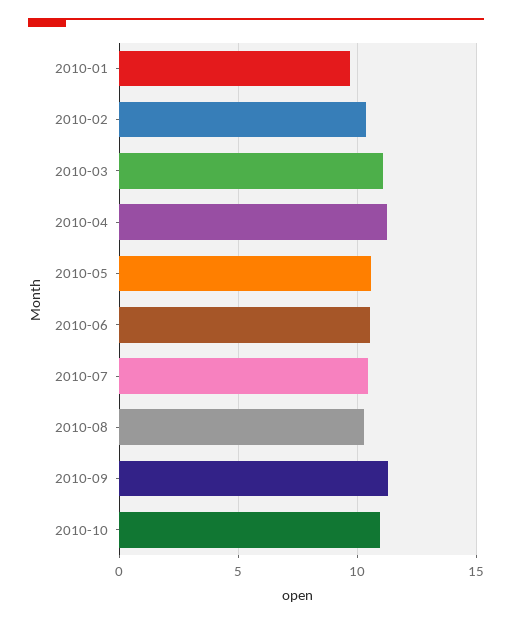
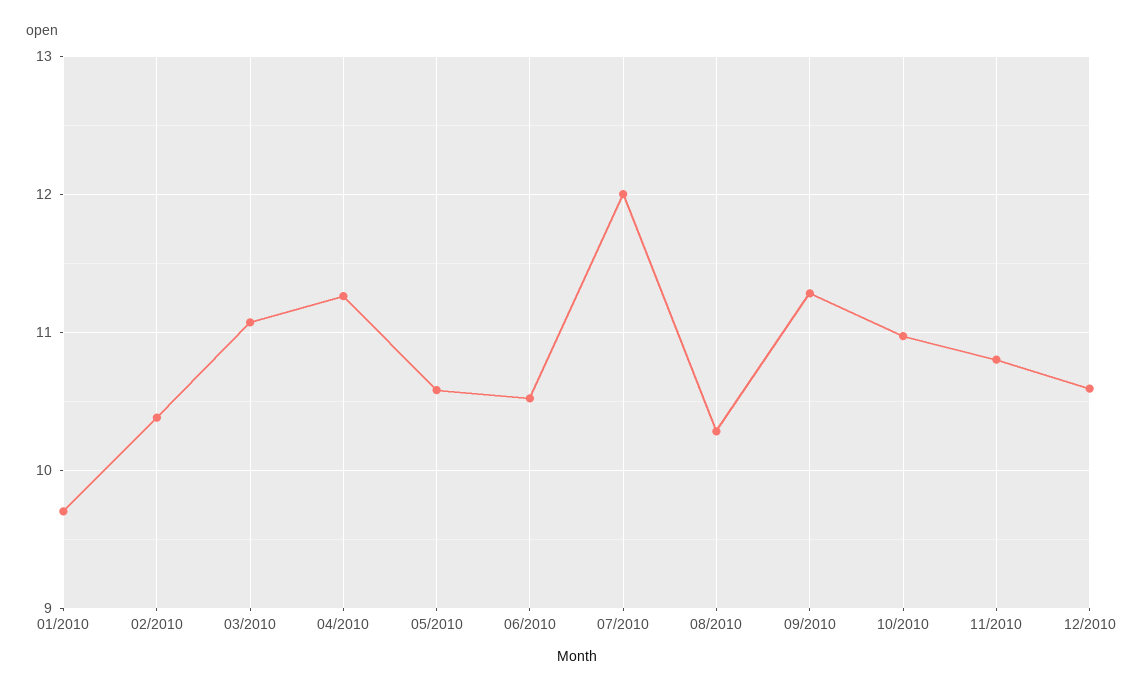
2010-07: 10.5 -> 12
11/2010: none -> 10.8
12/2010: none -> 10.6

